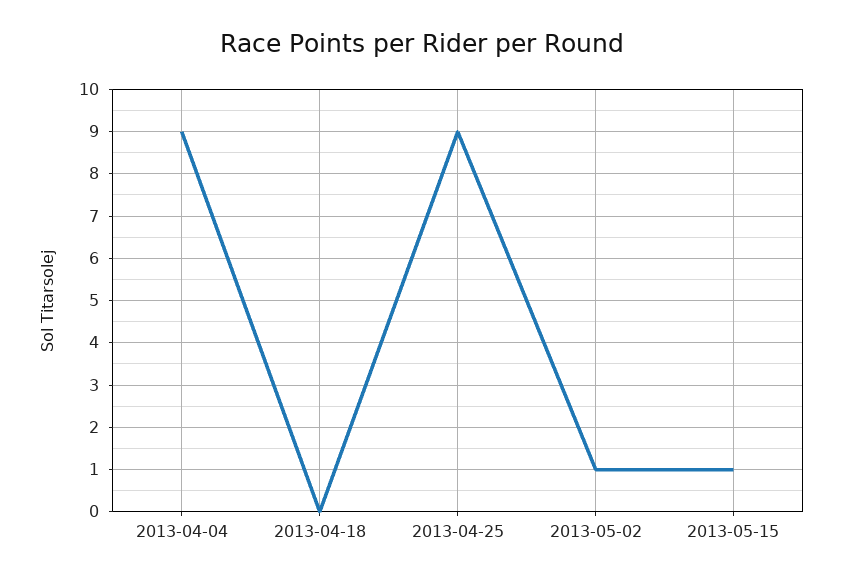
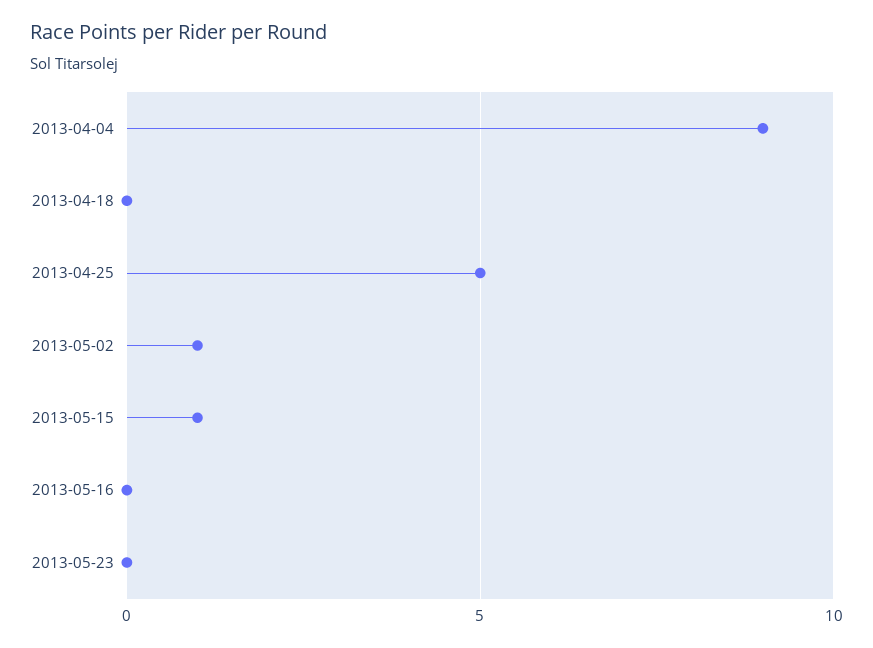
2013-04-25: 9 -> 5
2013-05-16: none -> 0
2013-05-23: none -> 0

